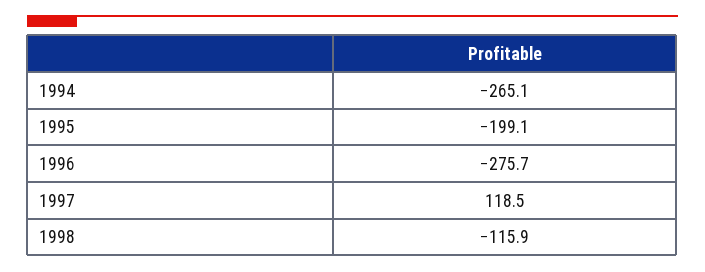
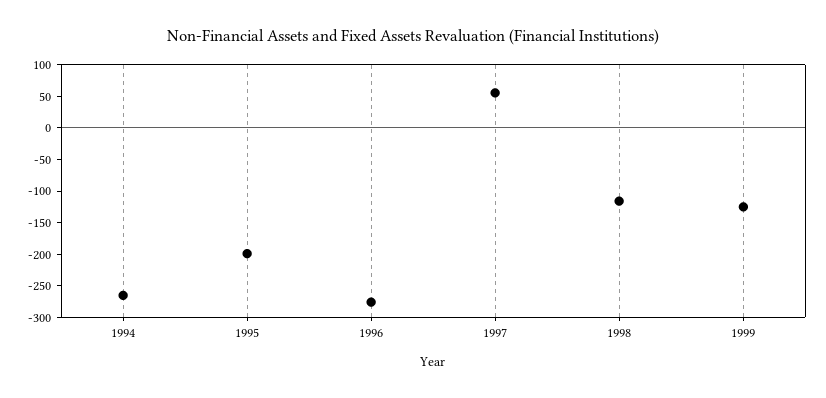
1997: 118.5 -> 50
1999: none -> -125

